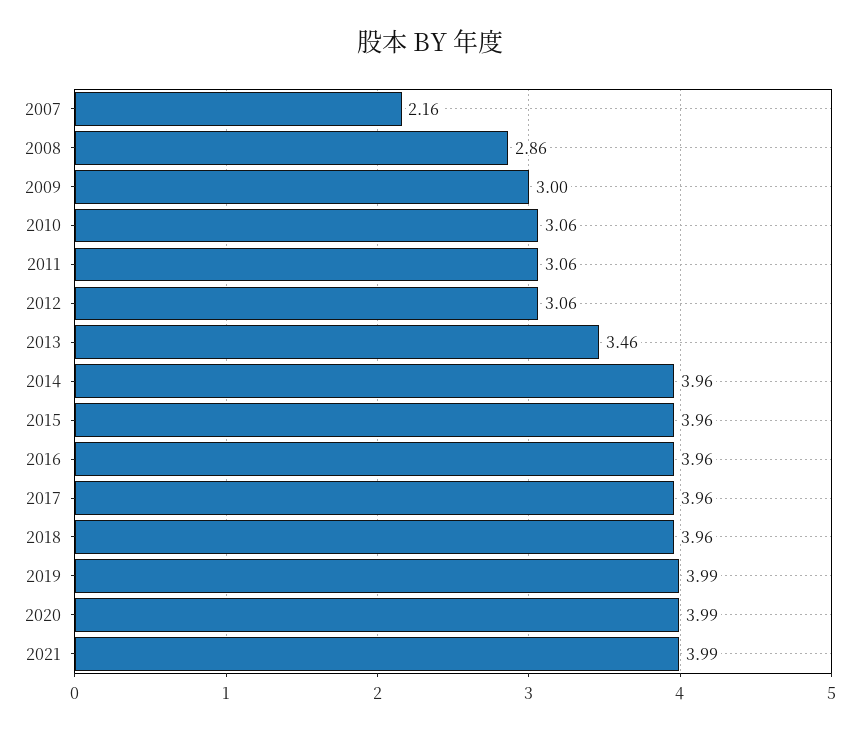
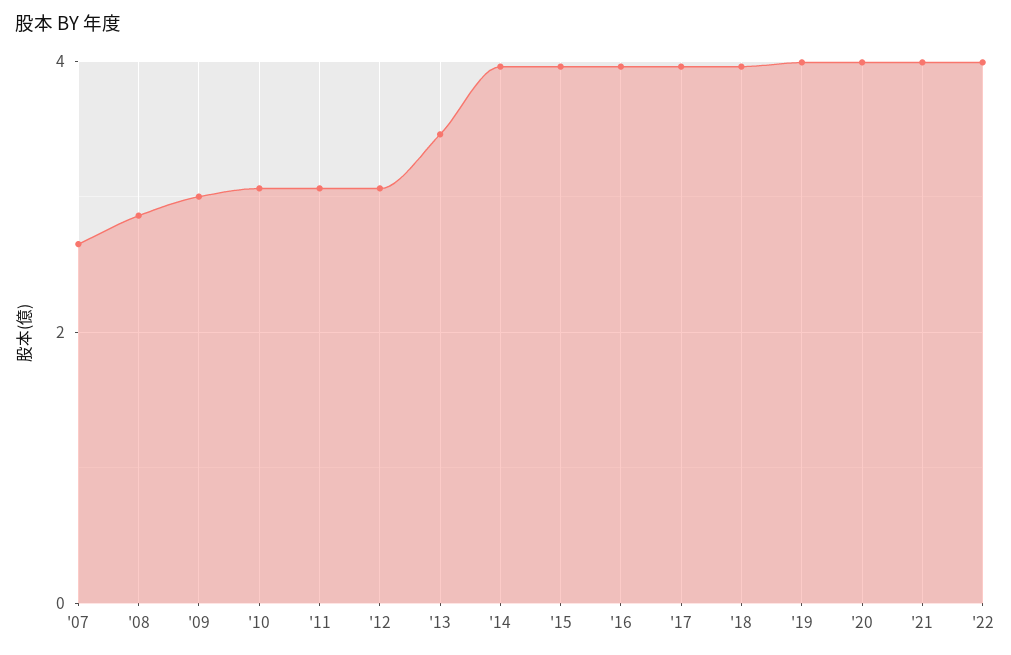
2007: 2.16 -> 2.6
'22: none -> 4

